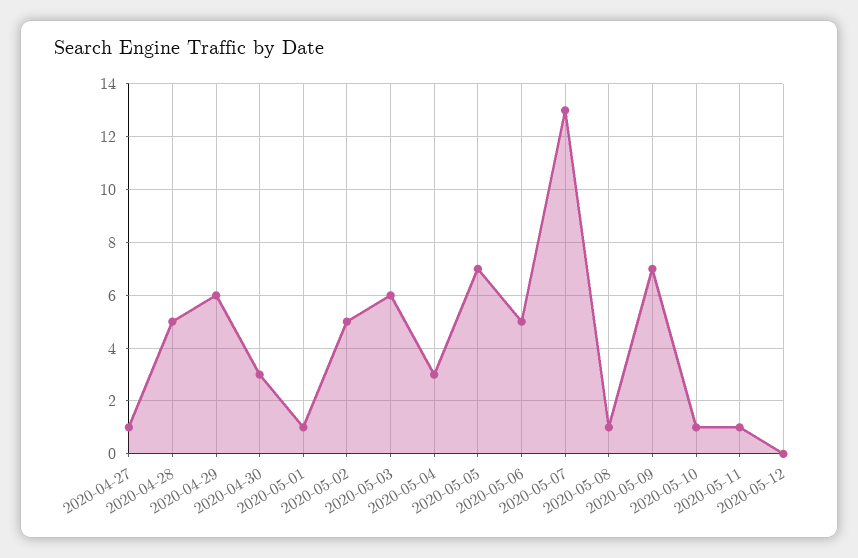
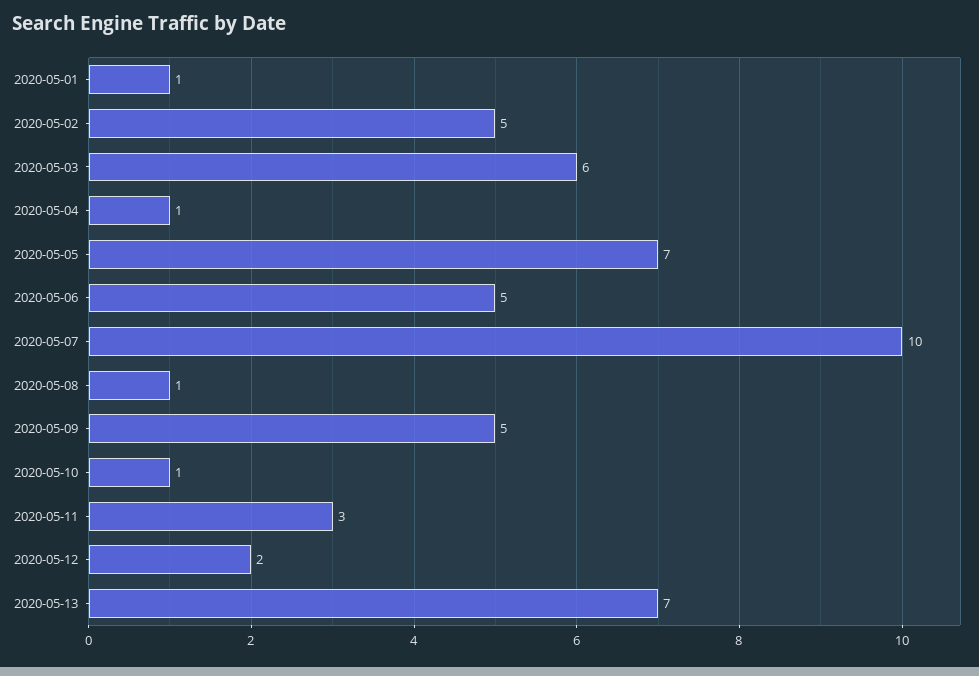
2020-04-27: 1 -> none
2020-04-28: 5 -> none
2020-04-29: 6 -> none
2020-04-30: 3 -> none
2020-05-04: 3 -> 1
2020-05-07: 13 -> 10
2020-05-09: 7 -> 5
2020-05-11: 1 -> 3
2020-05-12: 0 -> 2
2020-05-13: none -> 7

